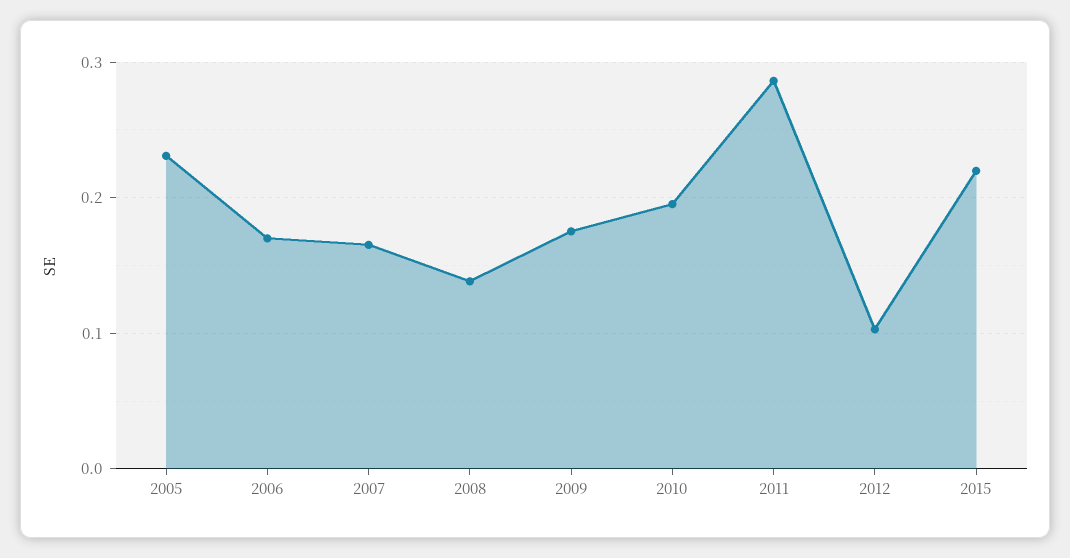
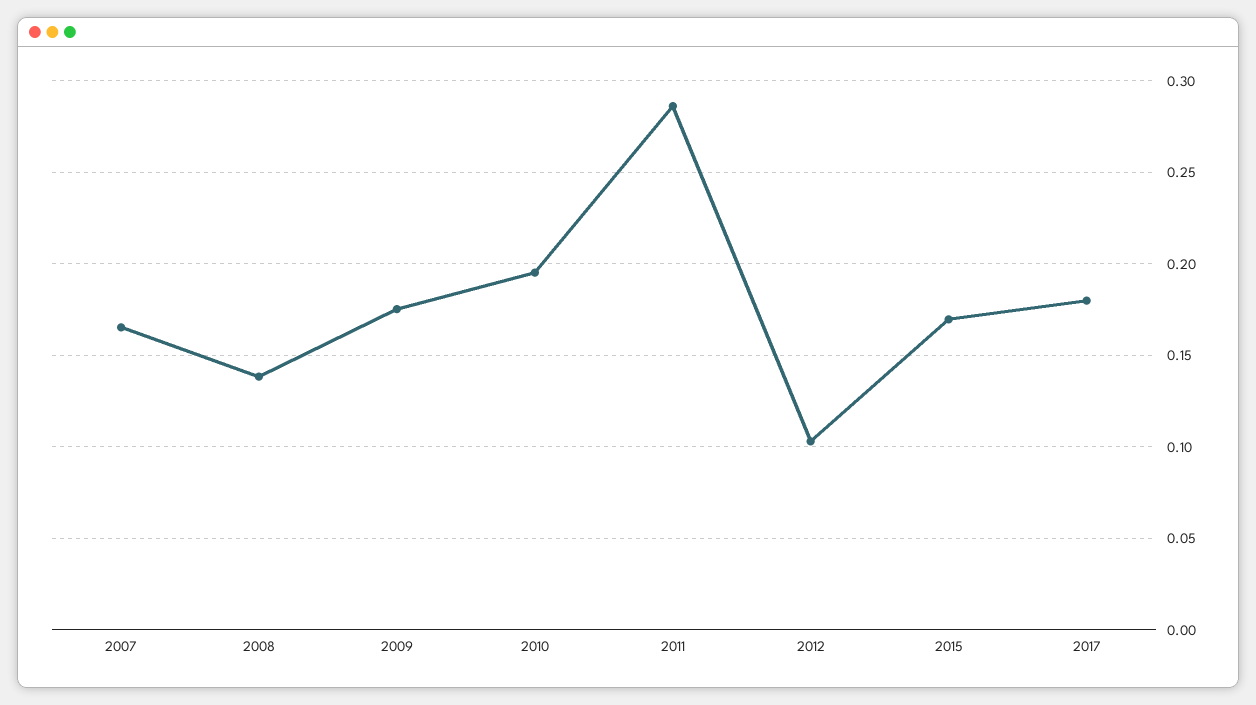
2005: 0.23 -> none
2006: 0.17 -> none
2015: 0.22 -> 0.17
2017: none -> 0.18

